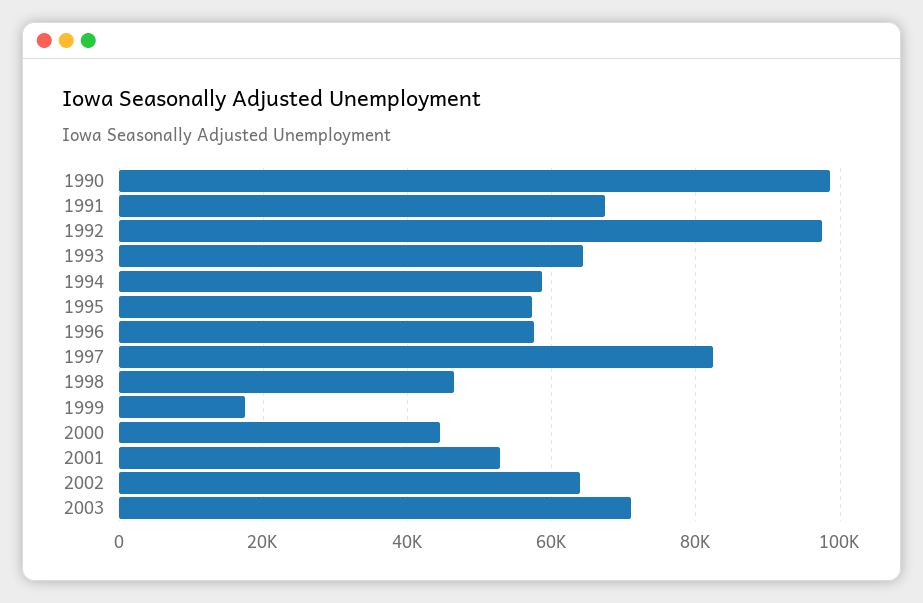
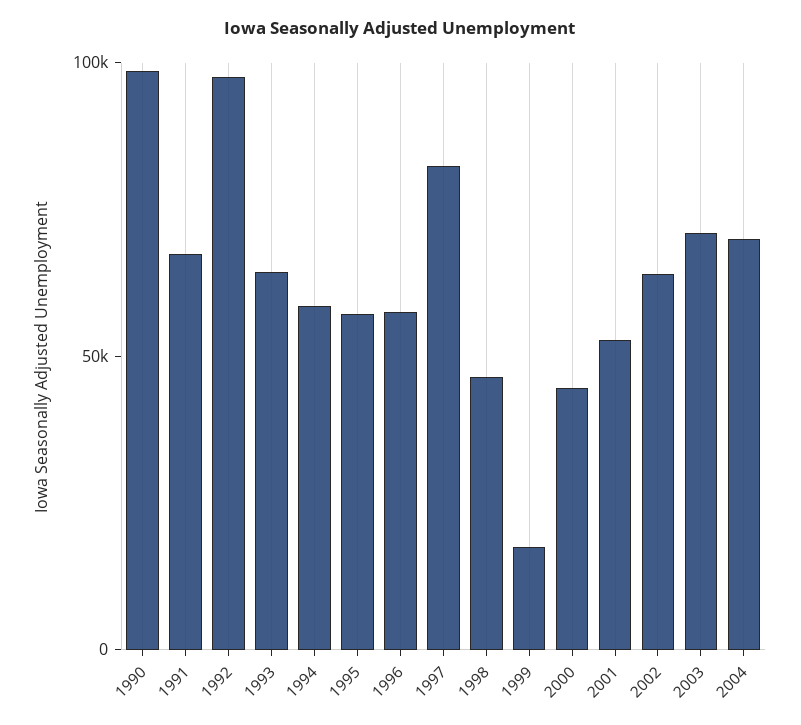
2004: none -> 70000

